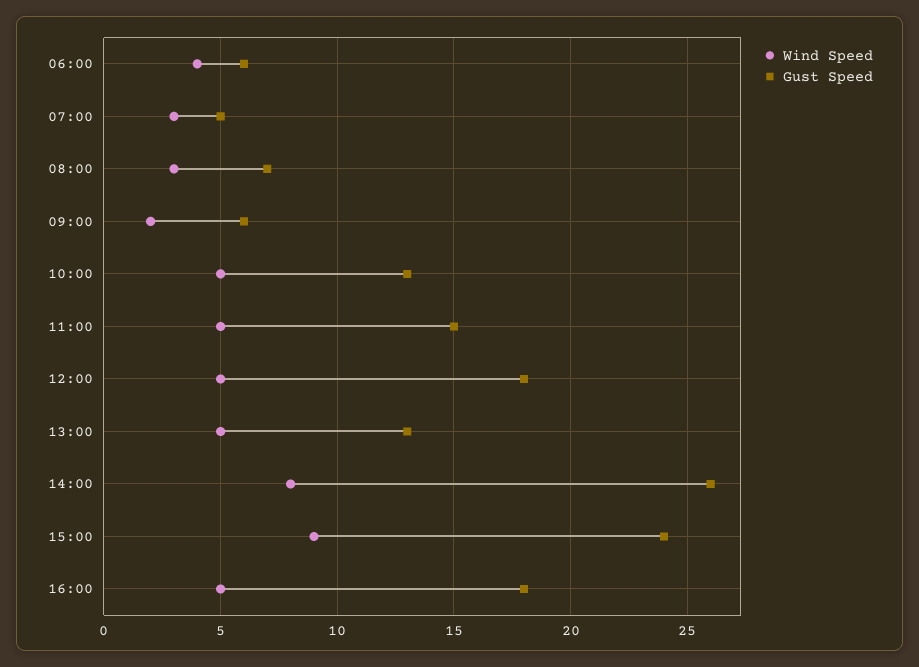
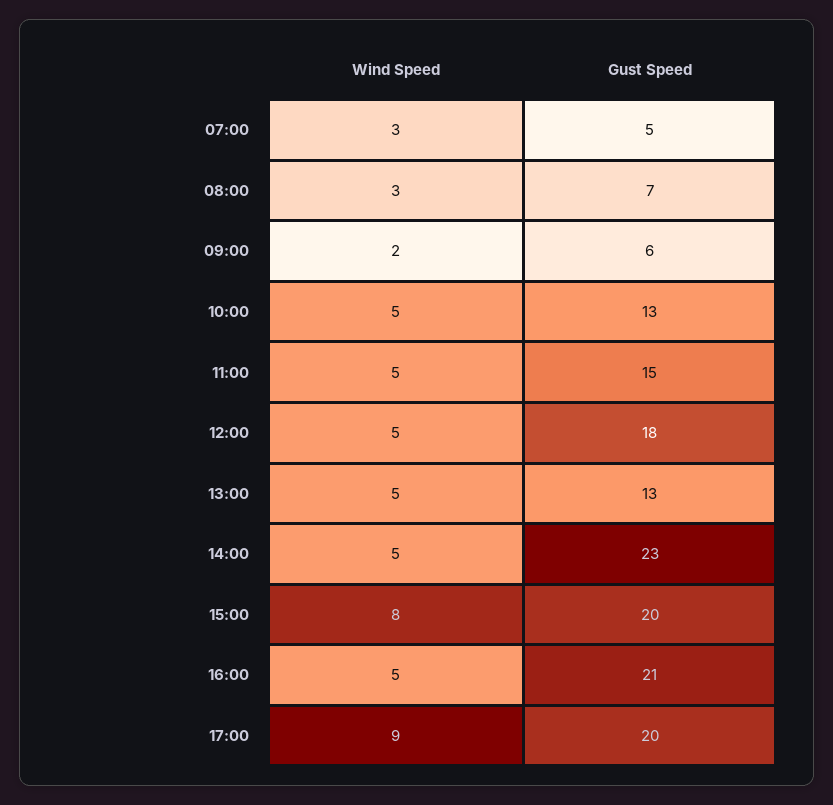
Wind Speed, 06:00: 4 -> none
Gust Speed, 06:00: 6 -> none
Wind Speed, 14:00: 8 -> 5
Gust Speed, 14:00: 26 -> 23
Wind Speed, 15:00: 9 -> 8
Gust Speed, 15:00: 24 -> 20
Gust Speed, 16:00: 18 -> 21
Wind Speed, 17:00: none -> 9
Gust Speed, 17:00: none -> 20

